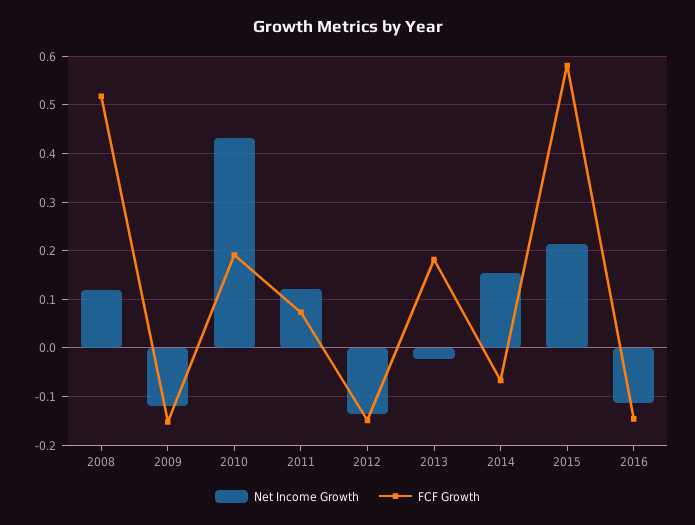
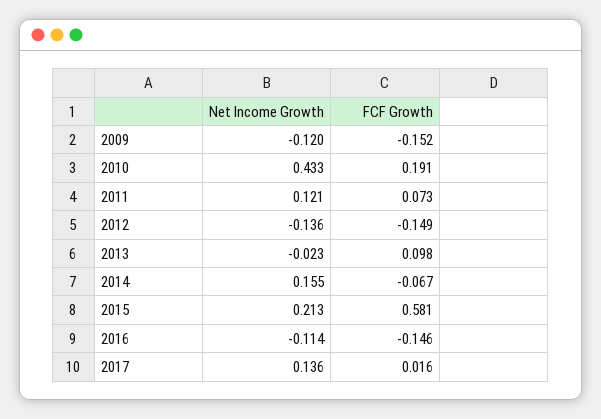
Net Income Growth, 2008: 0.12 -> none
FCF Growth, 2008: 0.52 -> none
FCF Growth, 2013: 0.18 -> 0.098
Net Income Growth, 2017: none -> 0.136
FCF Growth, 2017: none -> 0.016

